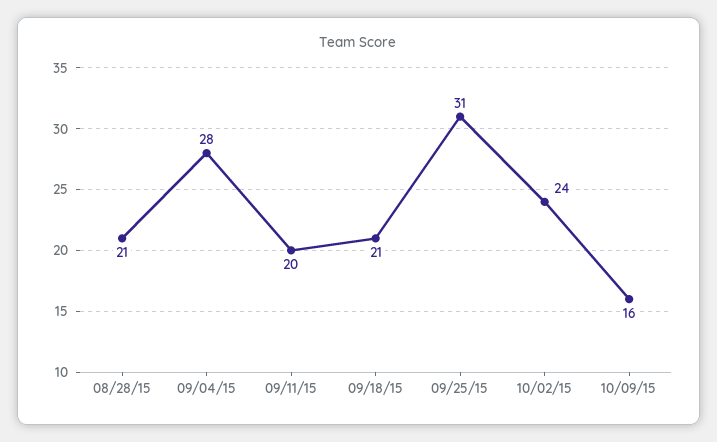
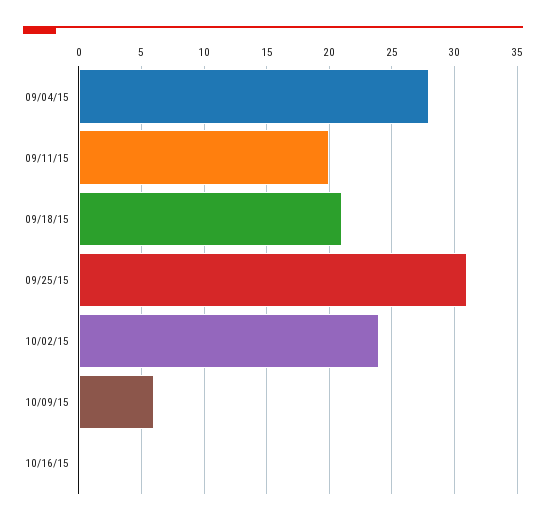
08/28/15: 21 -> none
10/09/15: 16 -> 6
10/16/15: none -> 0

